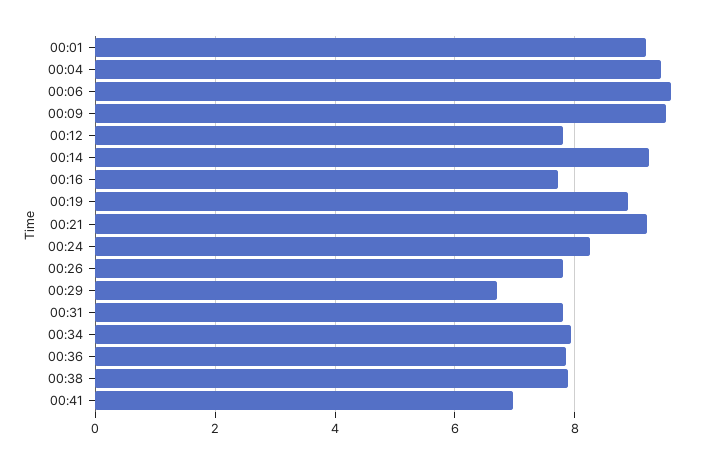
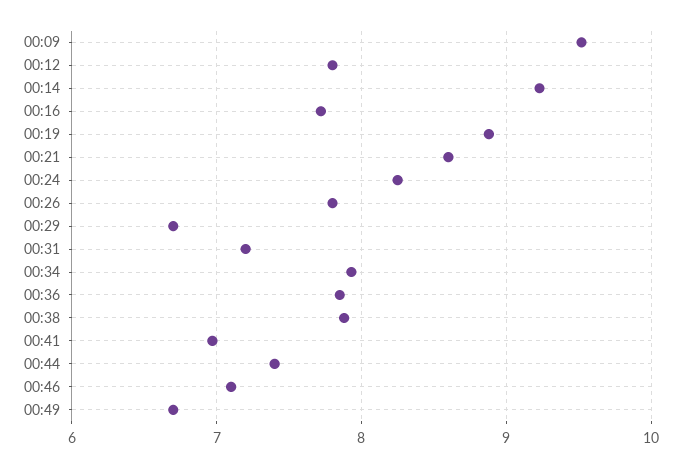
00:01: 9.2 -> none
00:04: 9.4 -> none
00:06: 9.6 -> none
00:21: 9.2 -> 8.6
00:31: 7.8 -> 7.2
00:44: none -> 7.4
00:46: none -> 7.1
00:49: none -> 6.7

